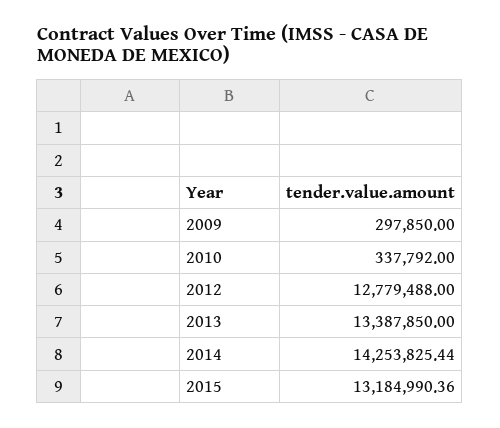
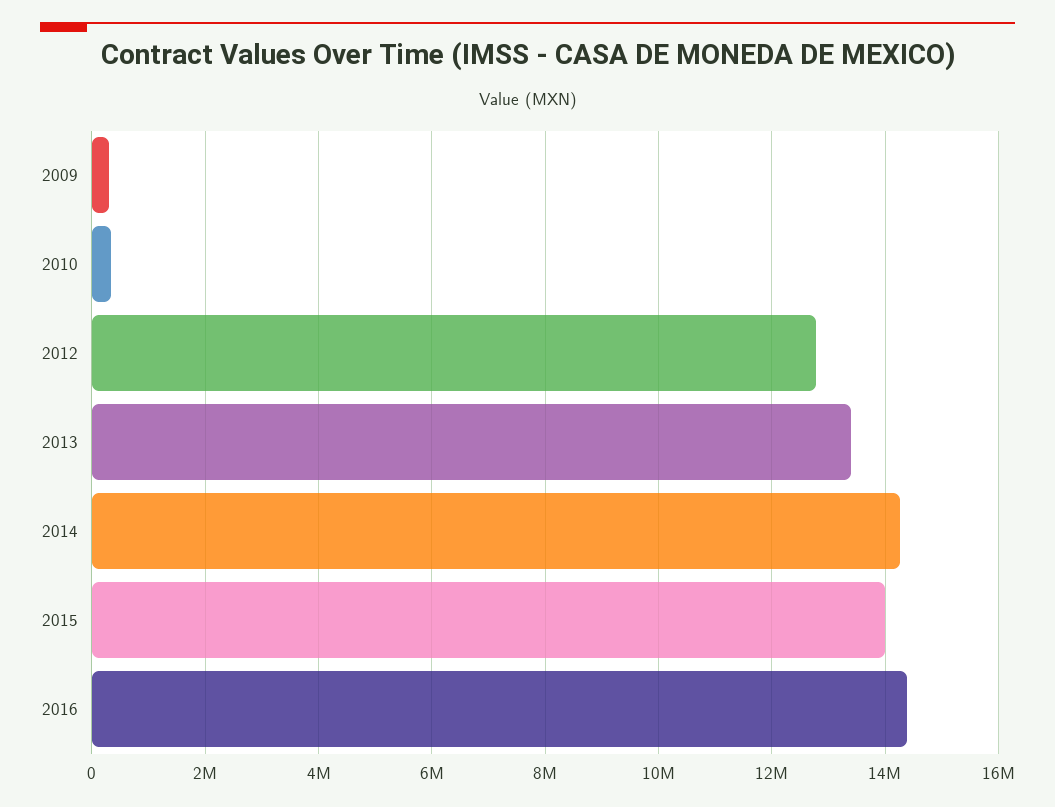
2015: 13184990.36 -> 14000000
2016: none -> 14400000

